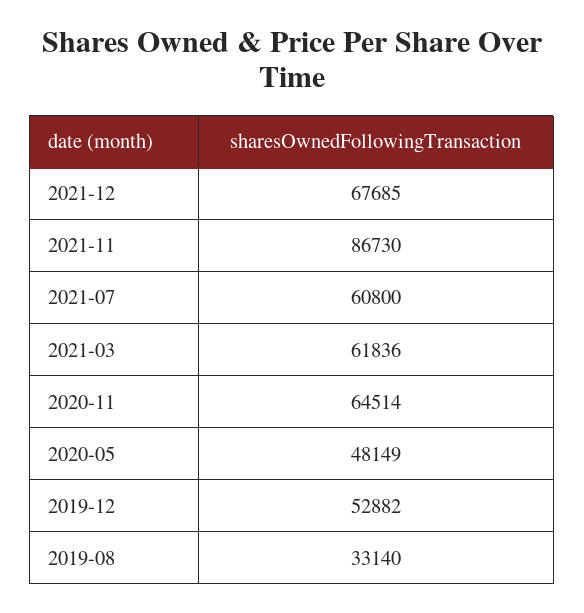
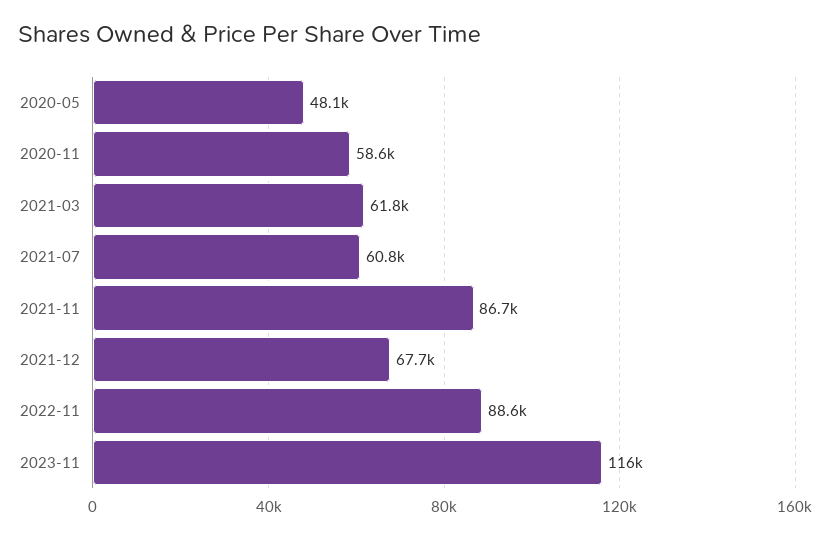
2020-11: 64514 -> 58600
2019-12: 52882 -> none
2019-08: 33140 -> none
2022-11: none -> 88600
2023-11: none -> 116000

